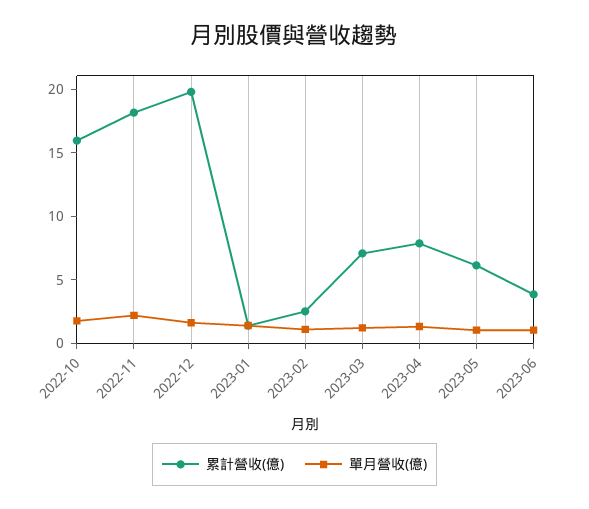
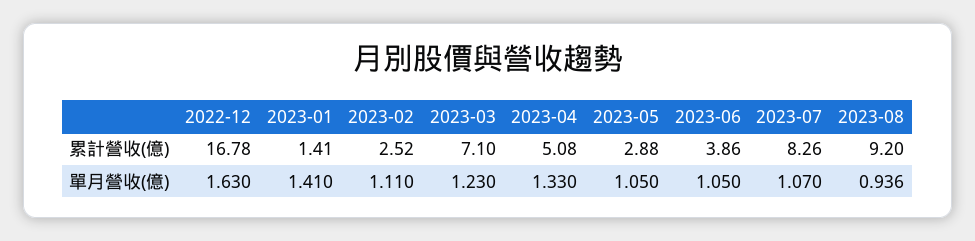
累計營收(億), 2022-10: 16 -> none
單月營收(億), 2022-10: 2 -> none
累計營收(億), 2022-11: 18 -> none
單月營收(億), 2022-11: 2 -> none
累計營收(億), 2022-12: 20 -> 16.78
累計營收(億), 2023-04: 8 -> 5.08
累計營收(億), 2023-05: 6 -> 2.88
累計營收(億), 2023-07: none -> 8.26
累計營收(億), 2023-08: none -> 9.2
單月營收(億), 2023-07: none -> 1.07
單月營收(億), 2023-08: none -> 0.936

